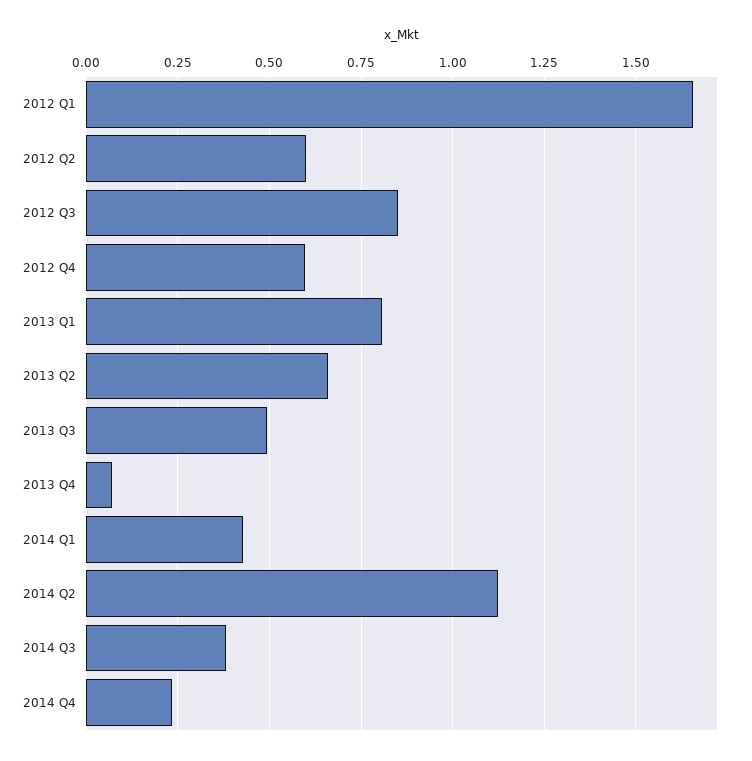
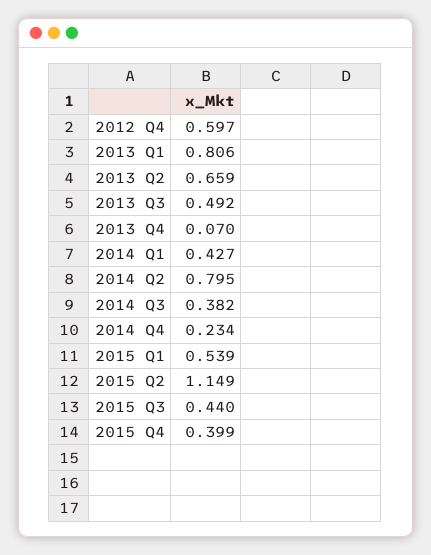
2012 Q1: 1.65 -> none
2012 Q2: 0.6 -> none
2012 Q3: 0.85 -> none
2014 Q2: 1.125 -> 0.795
2015 Q1: none -> 0.539
2015 Q2: none -> 1.149
2015 Q3: none -> 0.44
2015 Q4: none -> 0.399

